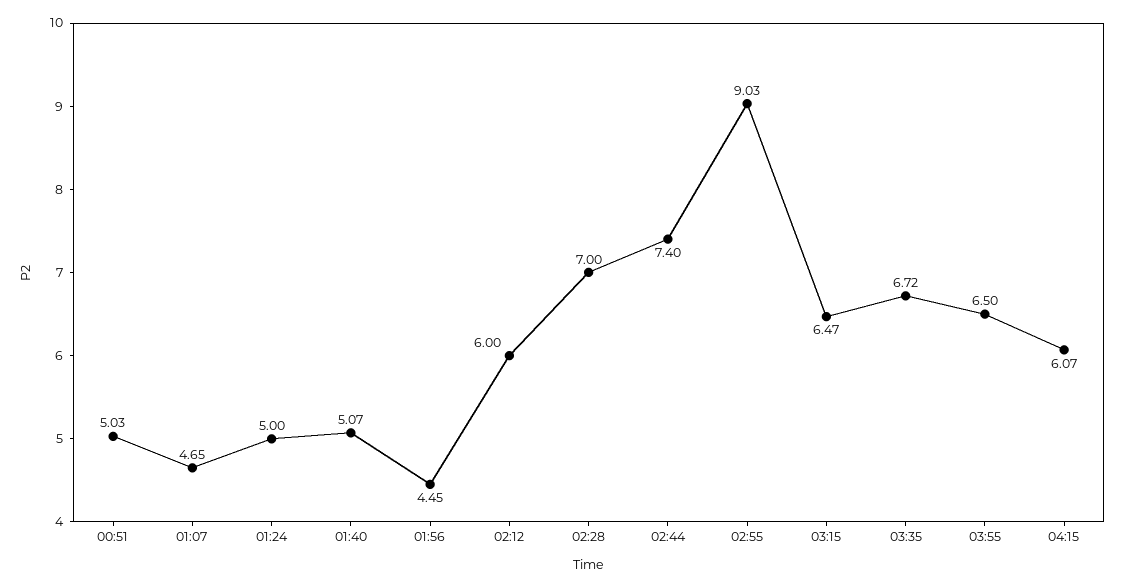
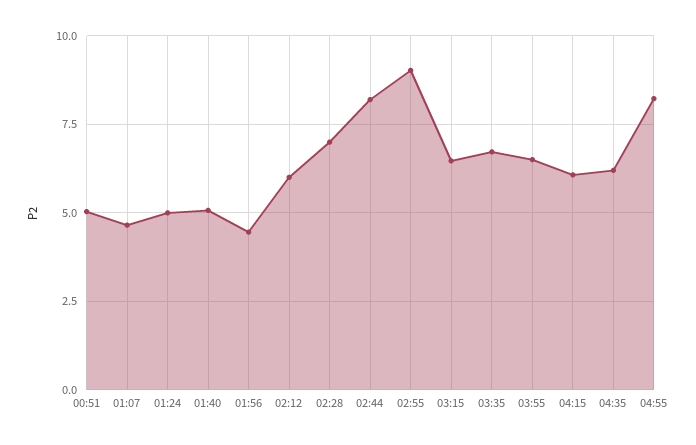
02:44: 7.4 -> 8.25
04:35: none -> 6.25
04:55: none -> 8.25

